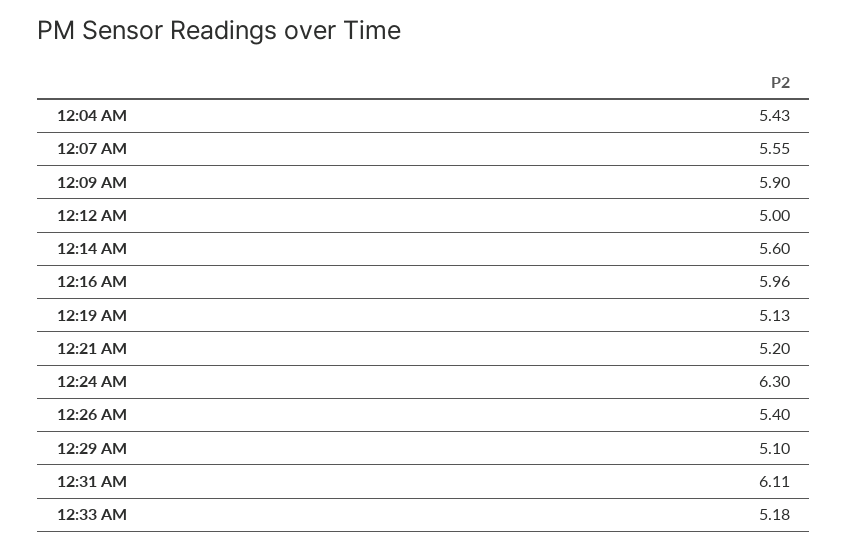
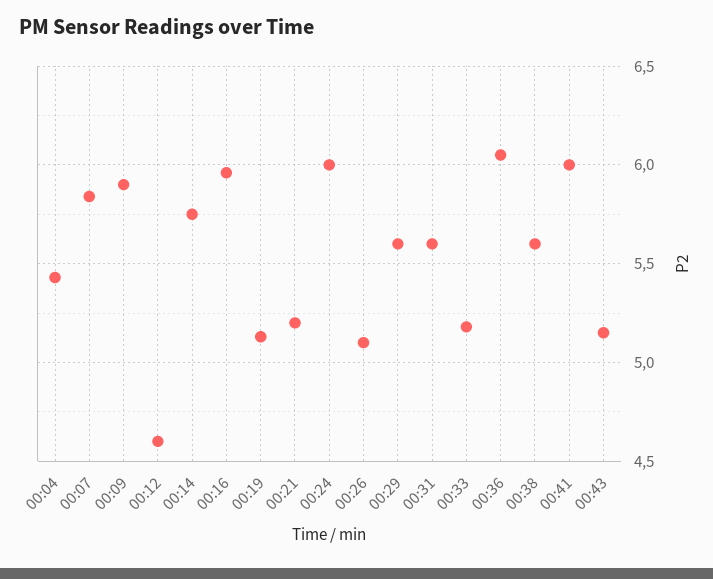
12:07 AM: 5.55 -> 5.85
12:12 AM: 5 -> 4.6
12:14 AM: 5.6 -> 5.75
12:24 AM: 6.3 -> 6
12:26 AM: 5.4 -> 5.1
12:29 AM: 5.1 -> 5.6
12:31 AM: 6.11 -> 5.6
00:36: none -> 6.05
00:38: none -> 5.6
00:41: none -> 6
00:43: none -> 5.15

